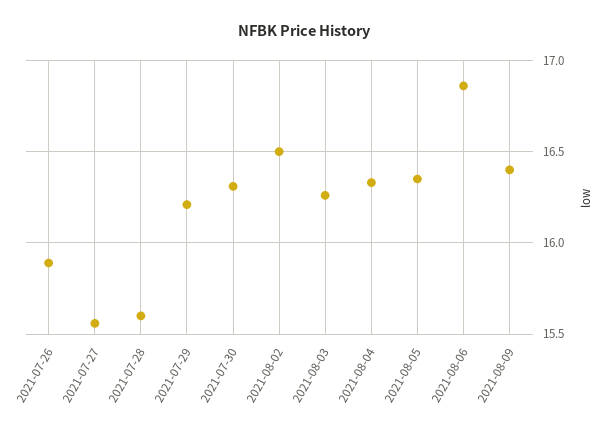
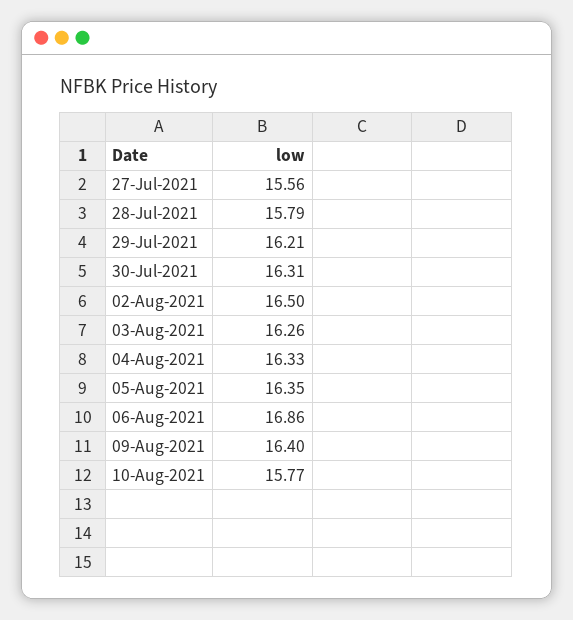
2021-07-26: 15.9 -> none
2021-07-28: 15.6 -> 15.79
10-Aug-2021: none -> 15.77

